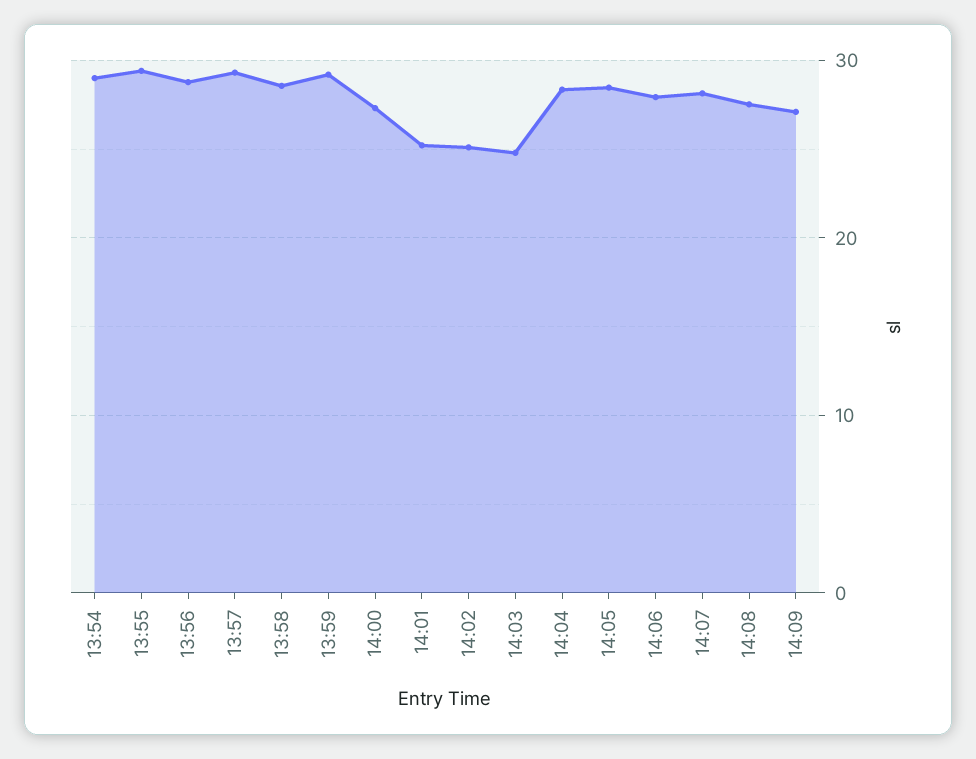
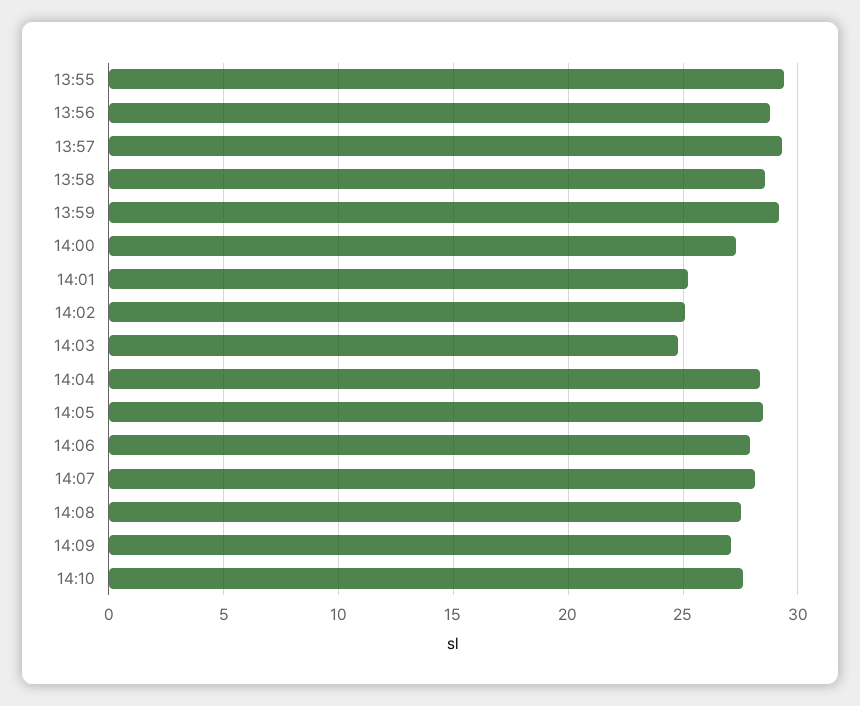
13:54: 29 -> none
14:10: none -> 27.5

